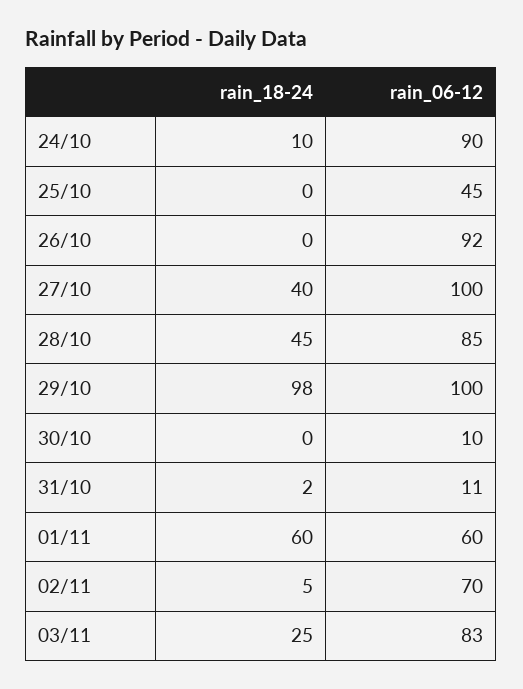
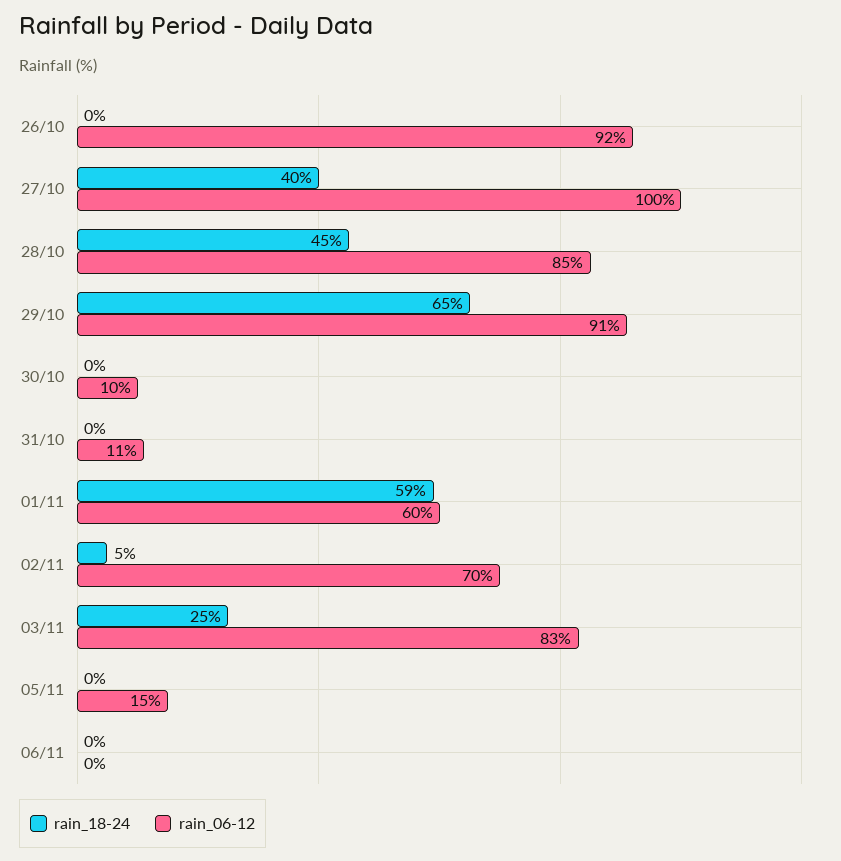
rain_18-24, 24/10: 10 -> none
rain_06-12, 24/10: 90 -> none
rain_18-24, 25/10: 0 -> none
rain_06-12, 25/10: 45 -> none
rain_18-24, 29/10: 98 -> 65
rain_06-12, 29/10: 100 -> 91
rain_18-24, 31/10: 2 -> 0
rain_18-24, 01/11: 60 -> 59
rain_18-24, 05/11: none -> 0
rain_06-12, 05/11: none -> 15
rain_18-24, 06/11: none -> 0
rain_06-12, 06/11: none -> 0

